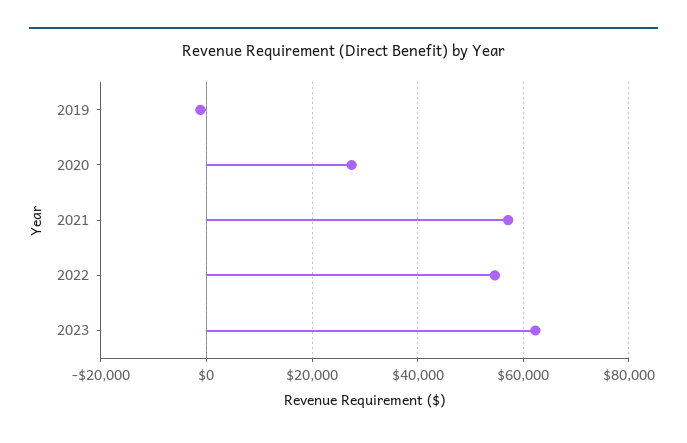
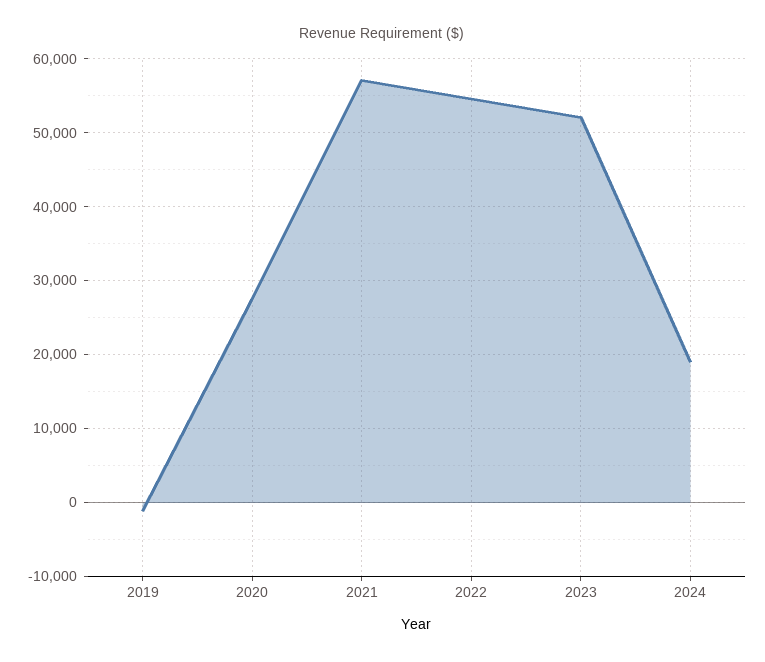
2023: 62000 -> 52000
2024: none -> 19000

